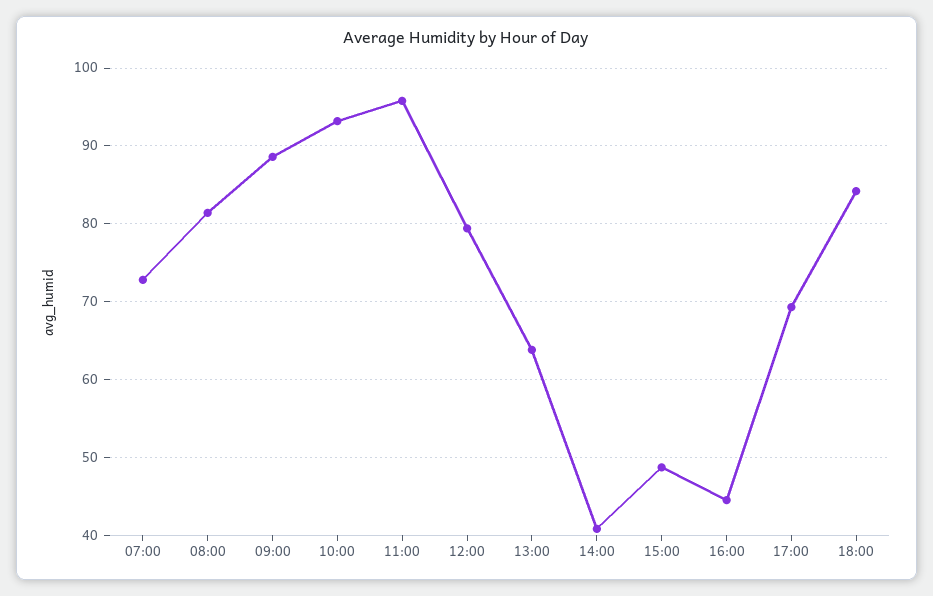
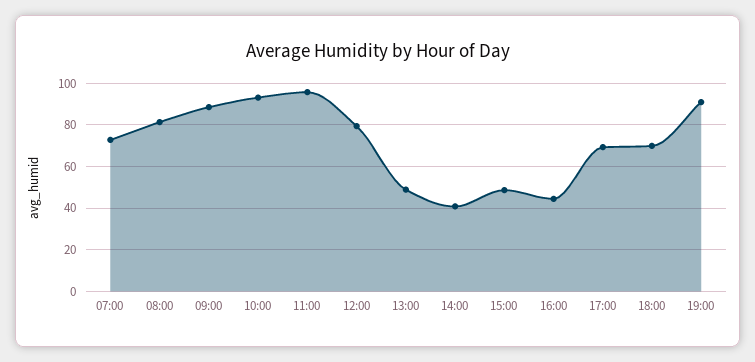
13:00: 64 -> 50
18:00: 84 -> 70
19:00: none -> 90

